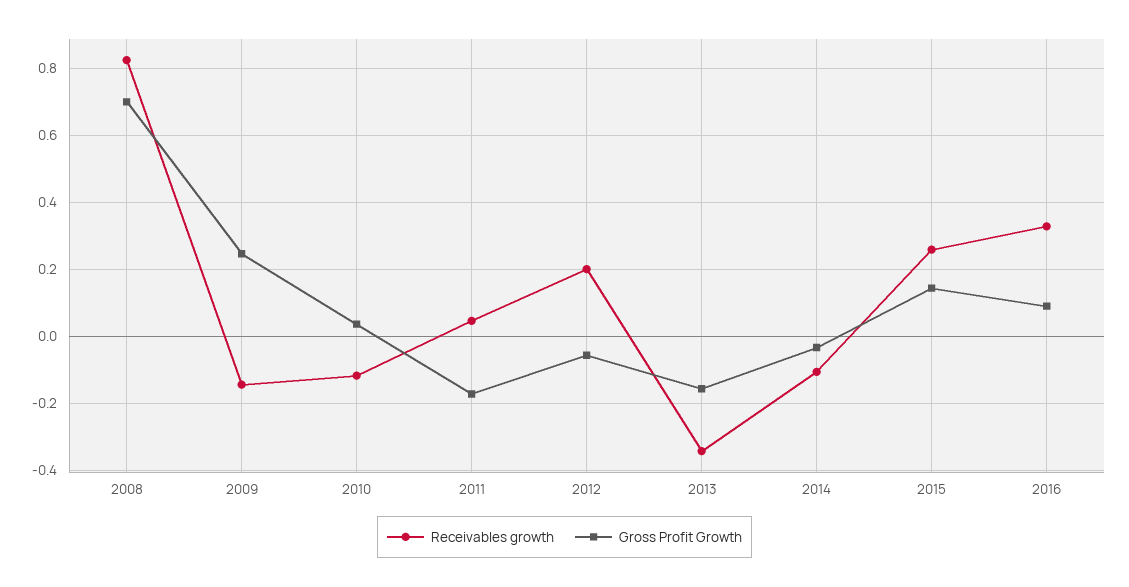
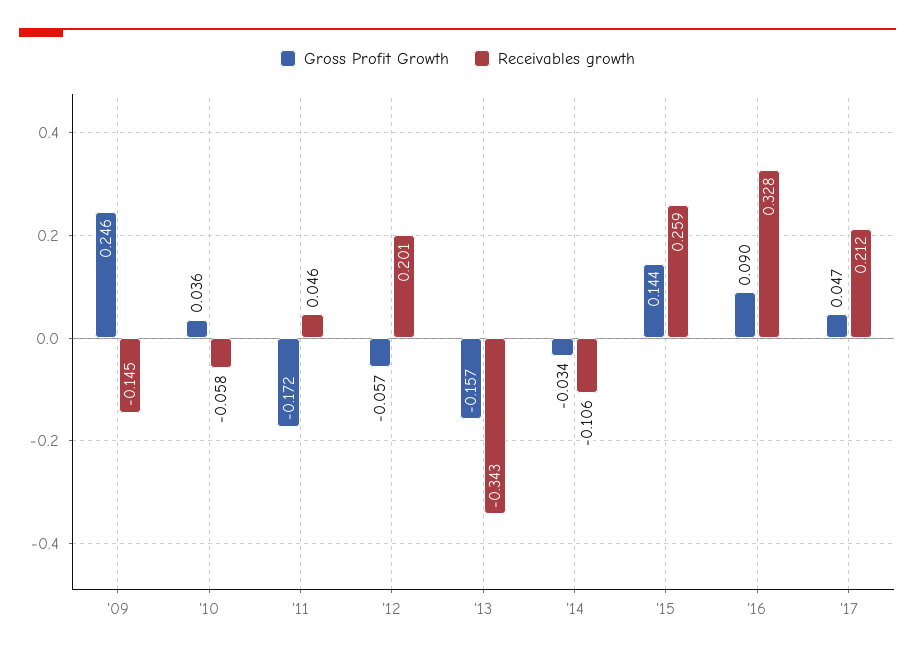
Receivables growth, 2008: 0.82 -> none
Gross Profit Growth, 2008: 0.7 -> none
Receivables growth, 2010: -0.12 -> -0.058
Gross Profit Growth, '17: none -> 0.047
Receivables growth, '17: none -> 0.212

